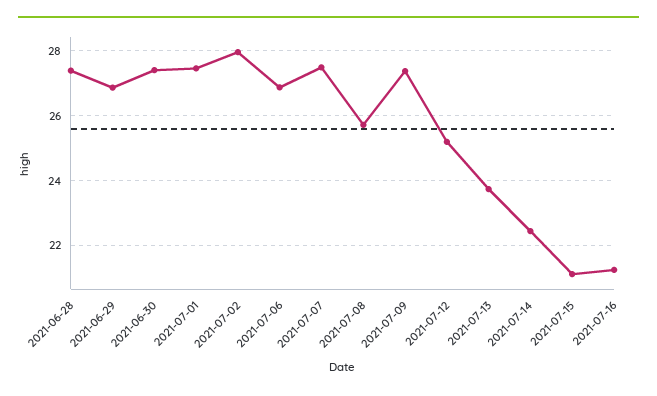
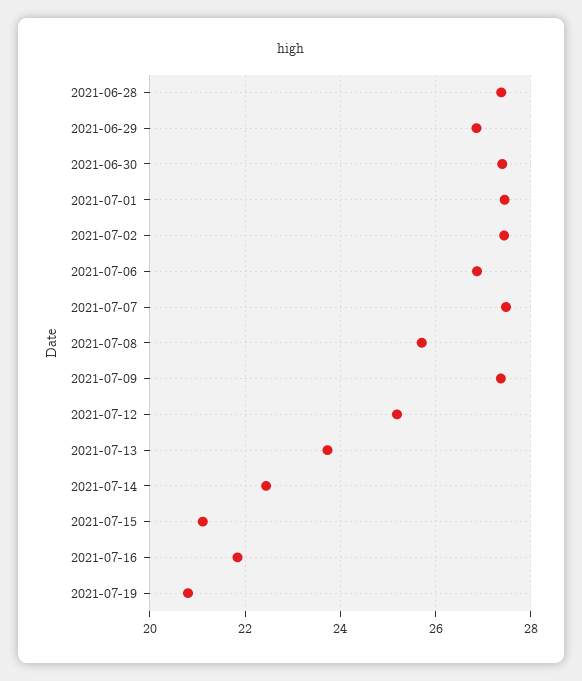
2021-07-02: 28 -> 27.4
2021-07-16: 21.2 -> 21.8
2021-07-19: none -> 20.8

